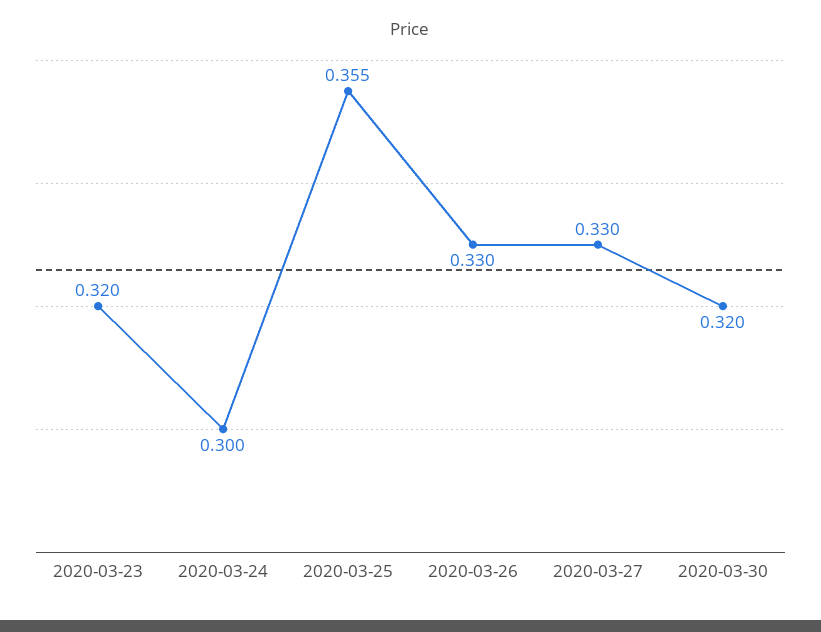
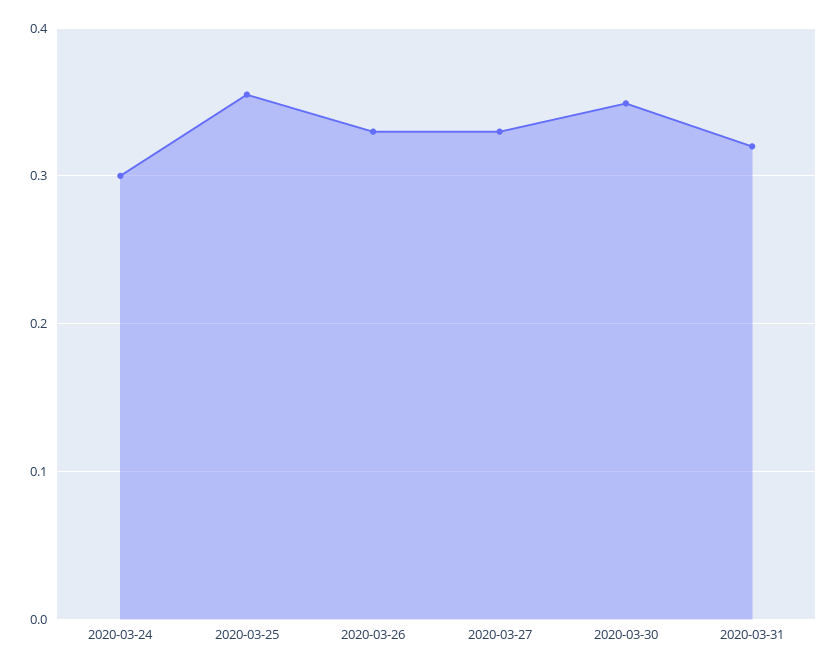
2020-03-23: 0.32 -> none
2020-03-30: 0.32 -> 0.35
2020-03-31: none -> 0.32

